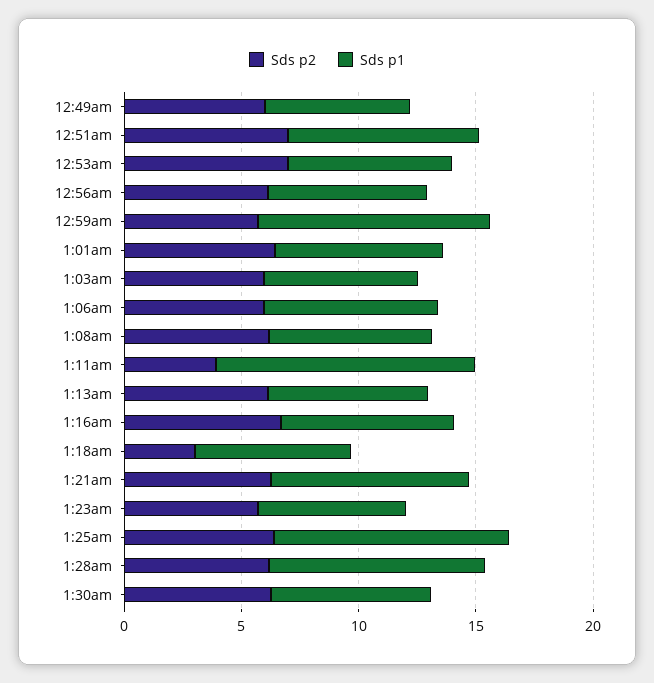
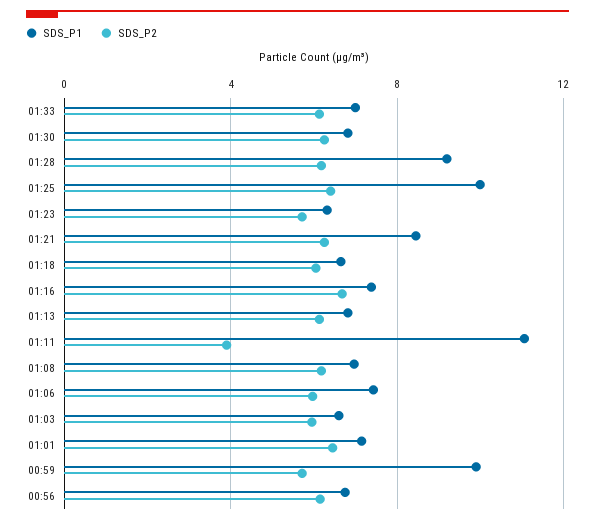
Sds p2, 12:49am: 6 -> none
Sds p1, 12:49am: 6 -> none
Sds p2, 12:51am: 7 -> none
Sds p1, 12:51am: 8 -> none
Sds p2, 12:53am: 7 -> none
Sds p1, 12:53am: 7 -> none
Sds p2, 1:18am: 3 -> 6
Sds p1, 01:33: none -> 7
Sds p2, 01:33: none -> 6

